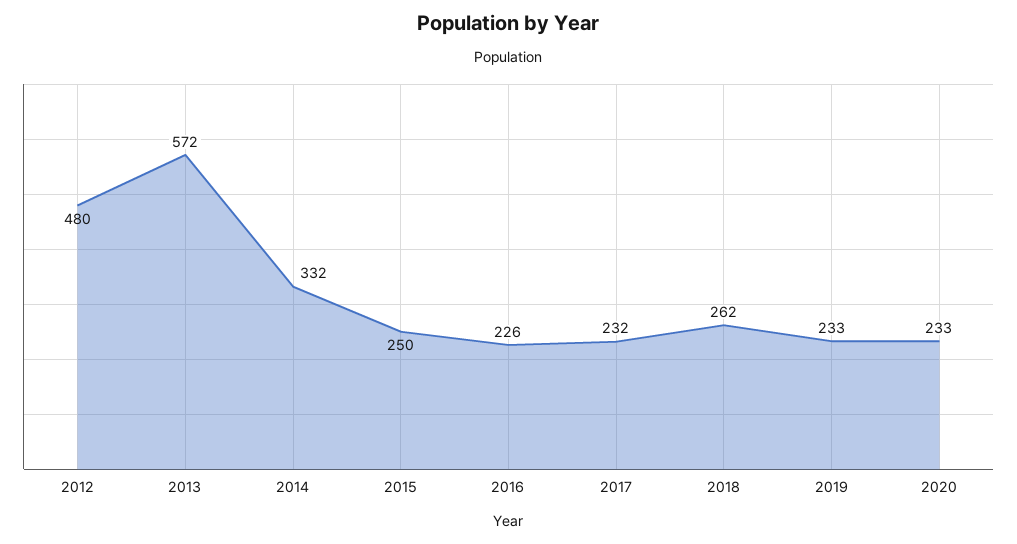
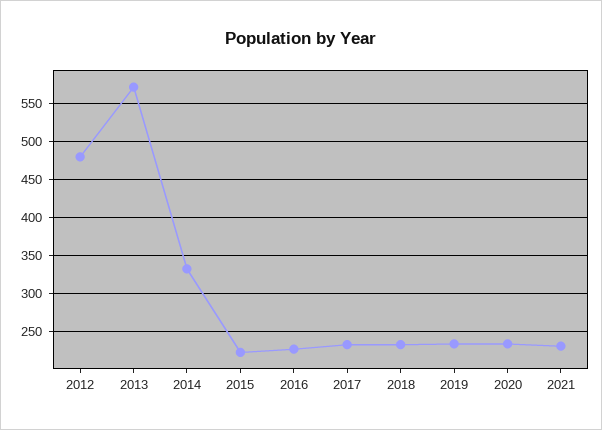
2015: 250 -> 220
2018: 262 -> 230
2021: none -> 230

